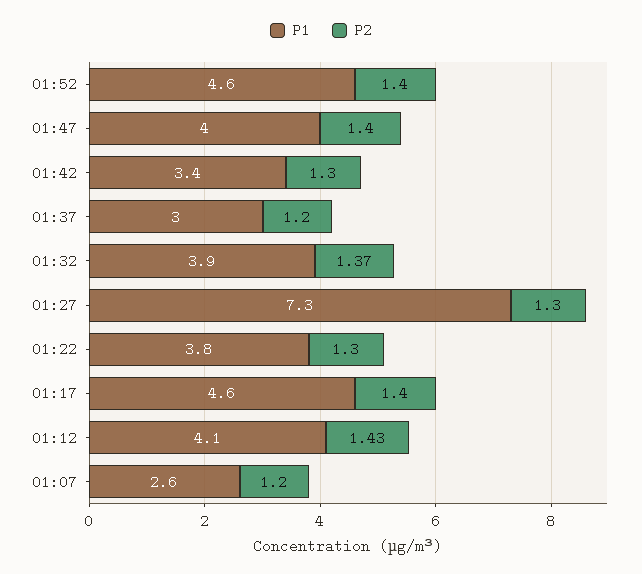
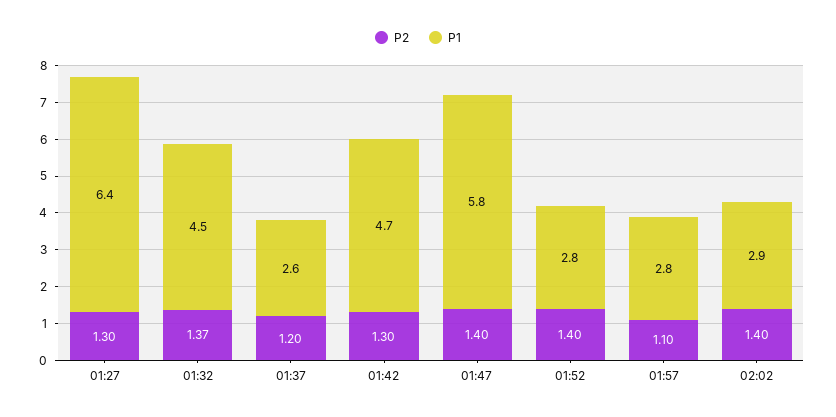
P1, 01:52: 4.6 -> 2.8
P1, 01:47: 4 -> 5.8
P1, 01:42: 3.4 -> 4.7
P1, 01:37: 3 -> 2.6
P1, 01:32: 3.9 -> 4.5
P1, 01:27: 7.3 -> 6.4
P1, 01:22: 3.8 -> none
P2, 01:22: 1.3 -> none
P1, 01:17: 4.6 -> none
P2, 01:17: 1.4 -> none
P1, 01:12: 4.1 -> none
P2, 01:12: 1.43 -> none
P1, 01:07: 2.6 -> none
P2, 01:07: 1.2 -> none
P2, 01:57: none -> 1.1
P1, 01:57: none -> 2.8
P2, 02:02: none -> 1.4
P1, 02:02: none -> 2.9

